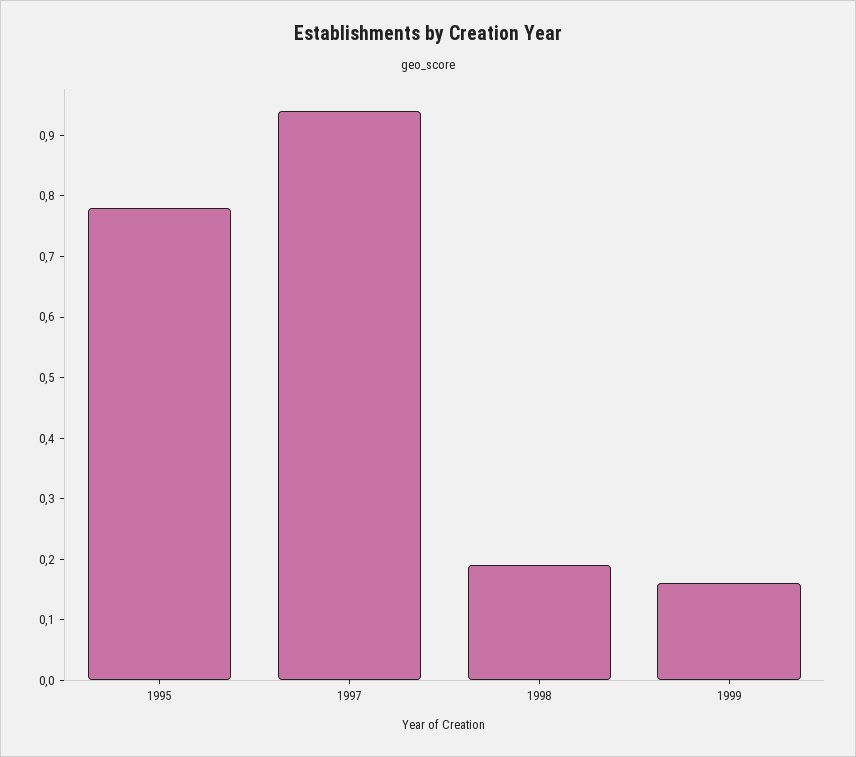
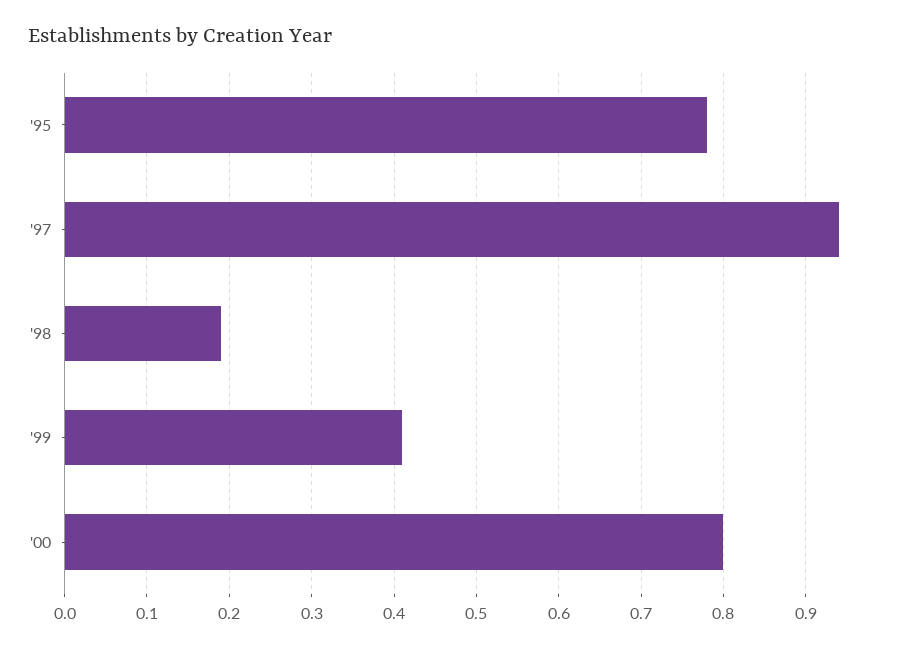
1999: 0.15 -> 0.41
'00: none -> 0.8

